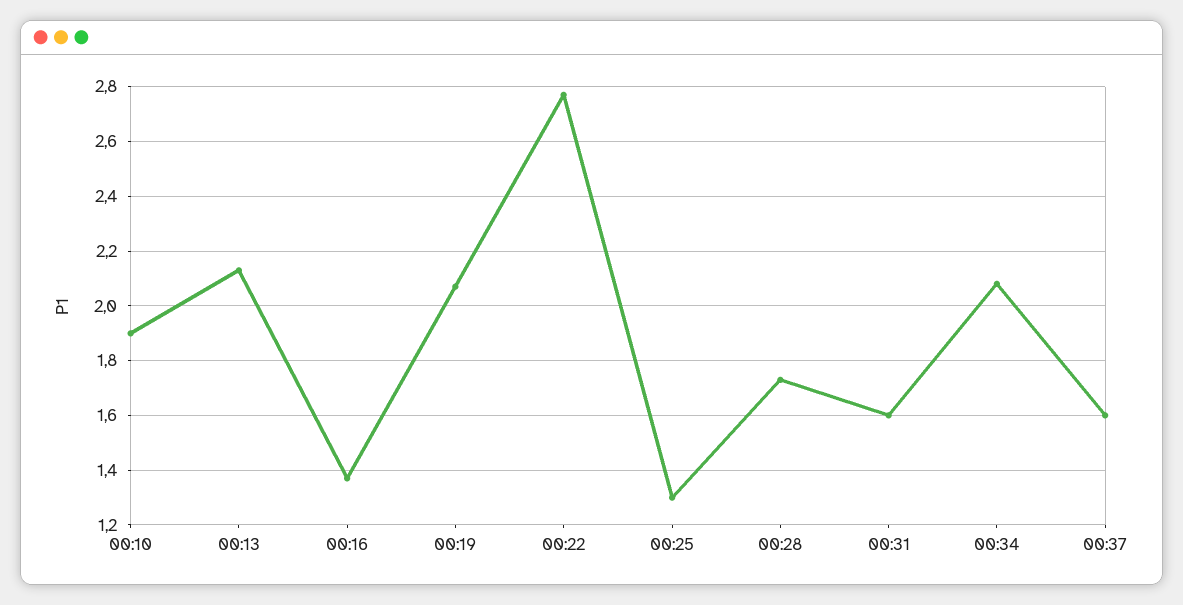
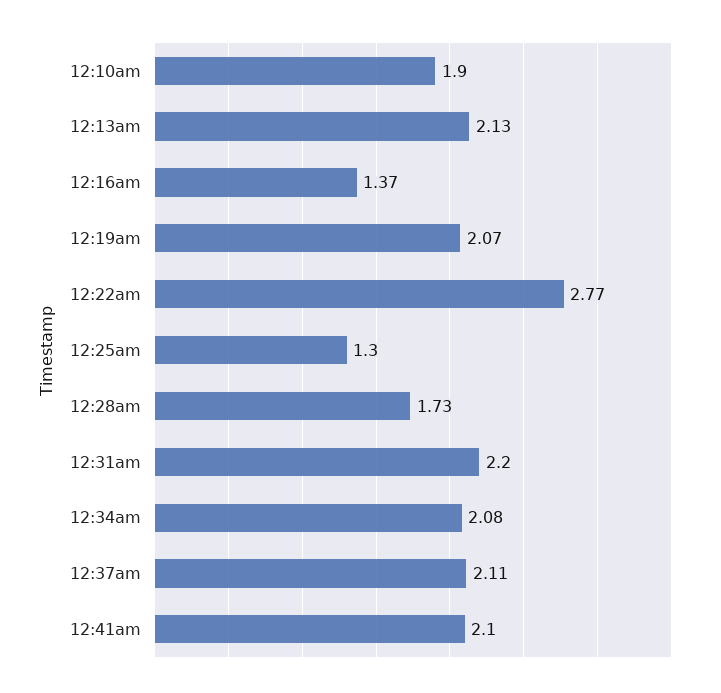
00:31: 1.6 -> 2.2
00:37: 1.6 -> 2.11
12:41am: none -> 2.1

